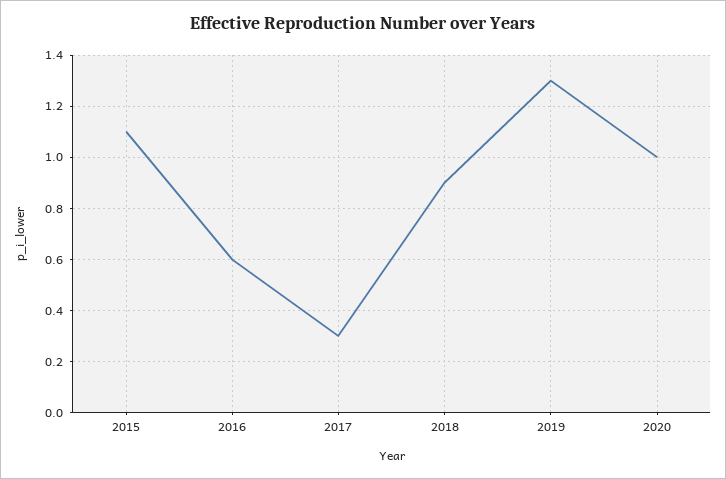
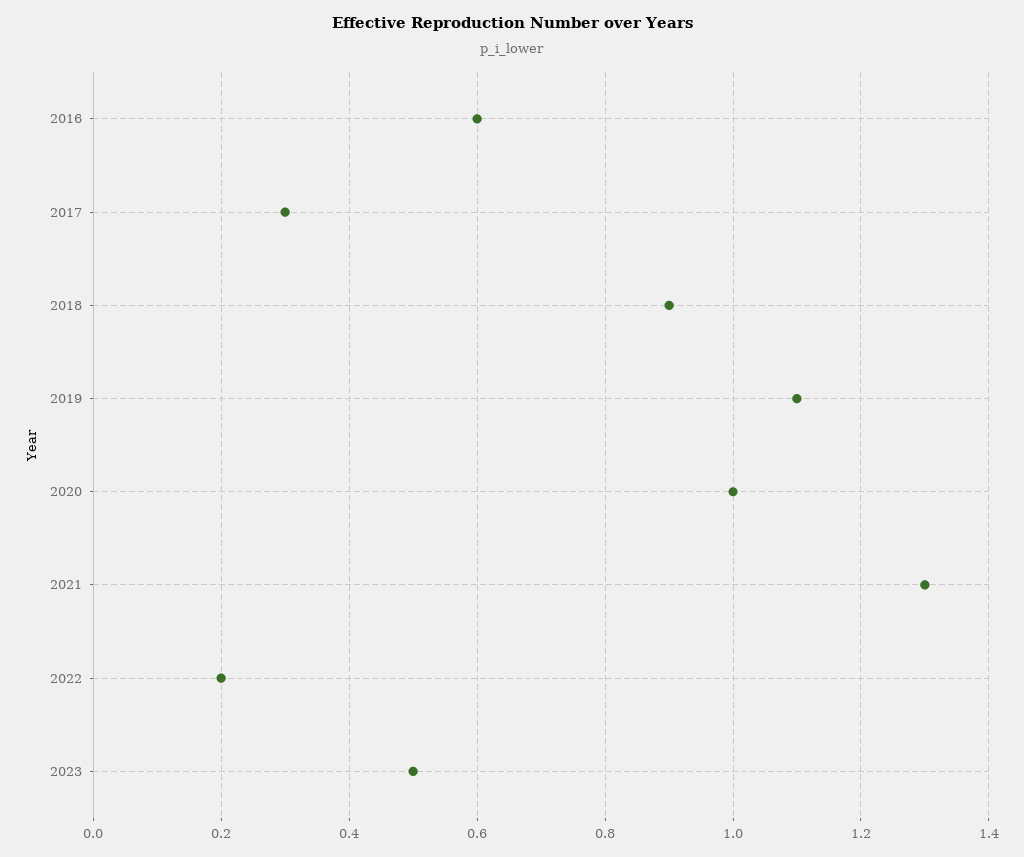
2015: 1.1 -> none
2019: 1.3 -> 1.1
2021: none -> 1.3
2022: none -> 0.2
2023: none -> 0.5

